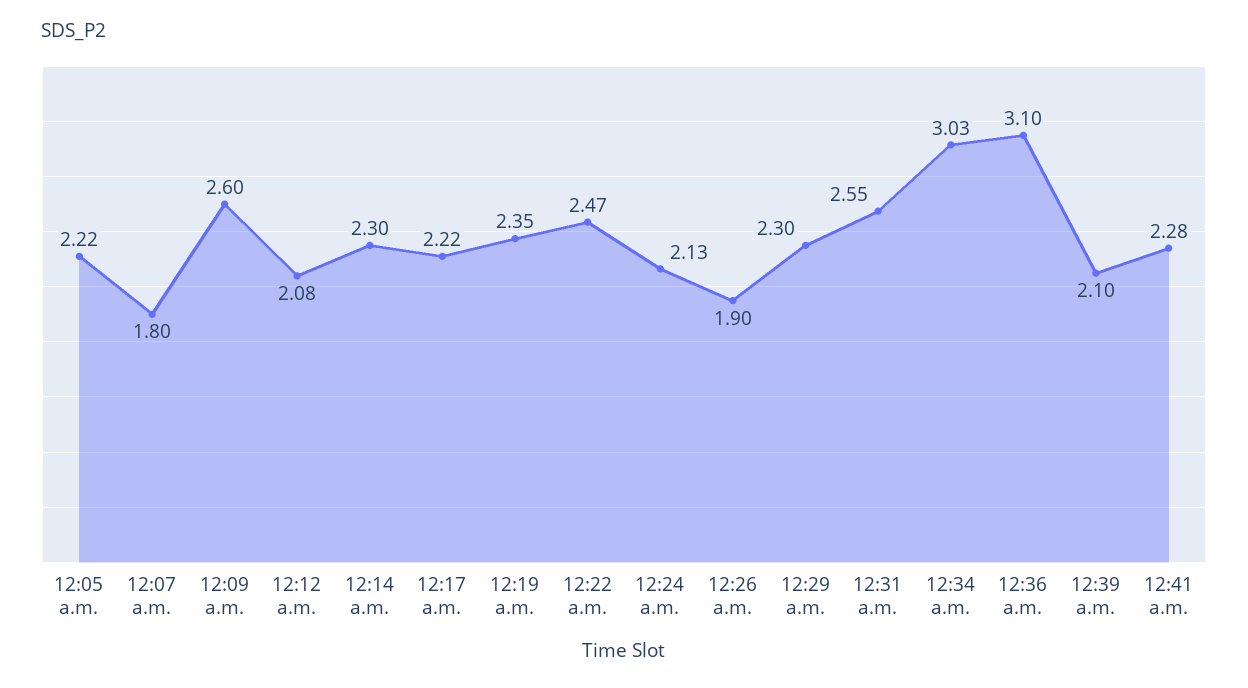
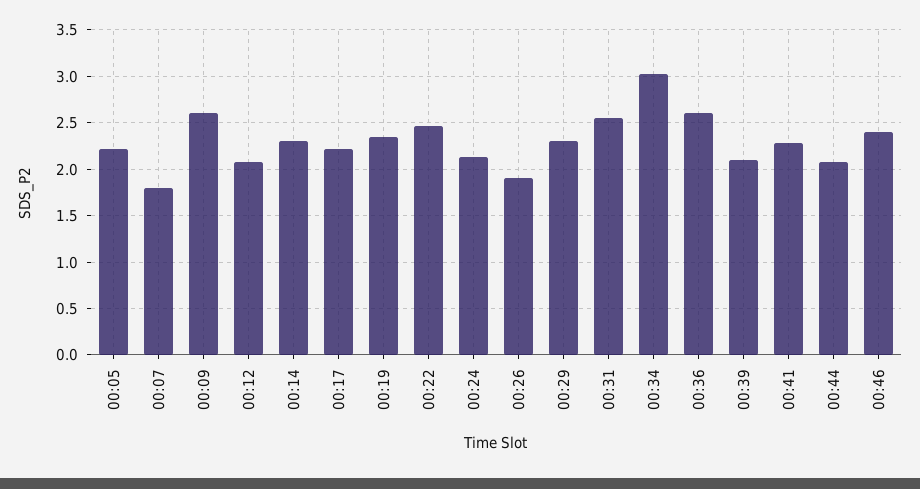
12:36 a.m.: 3.1 -> 2.6
00:44: none -> 2.1
00:46: none -> 2.4

